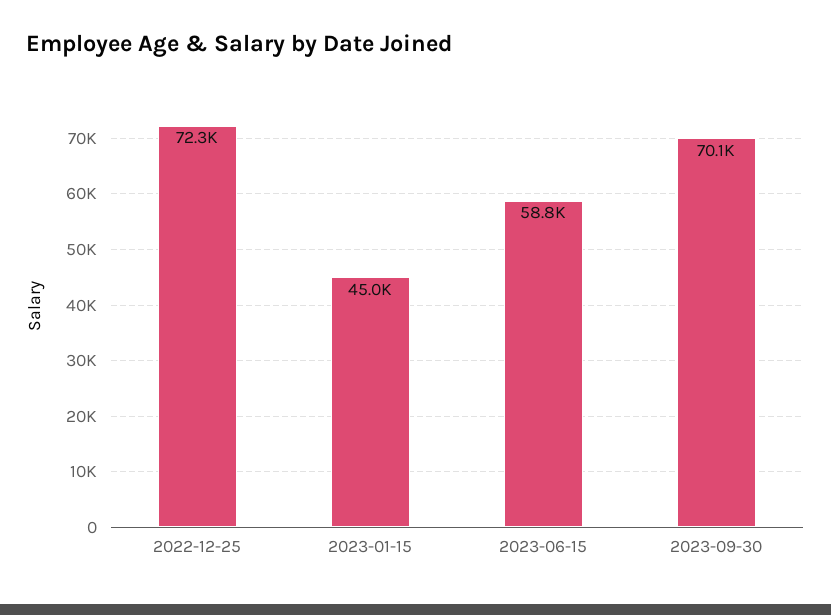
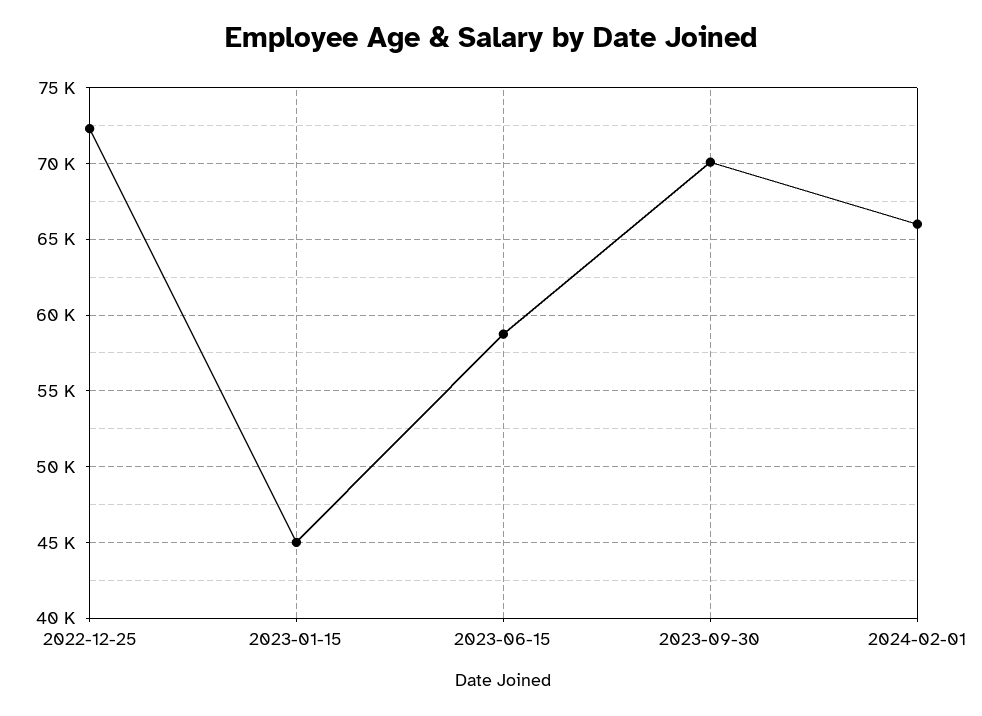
2024-02-01: none -> 66000

